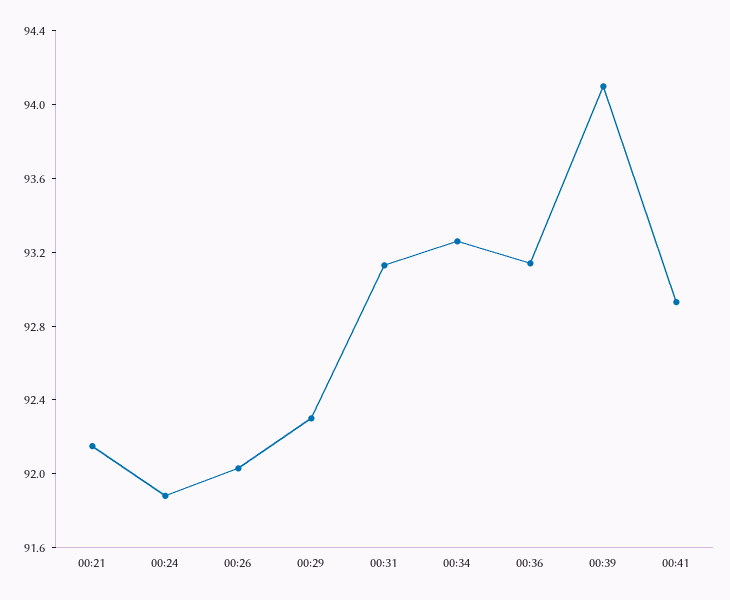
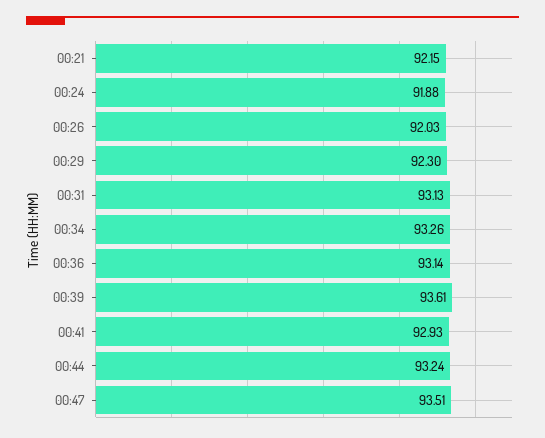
00:39: 94.1 -> 93.61
00:44: none -> 93.24
00:47: none -> 93.51

